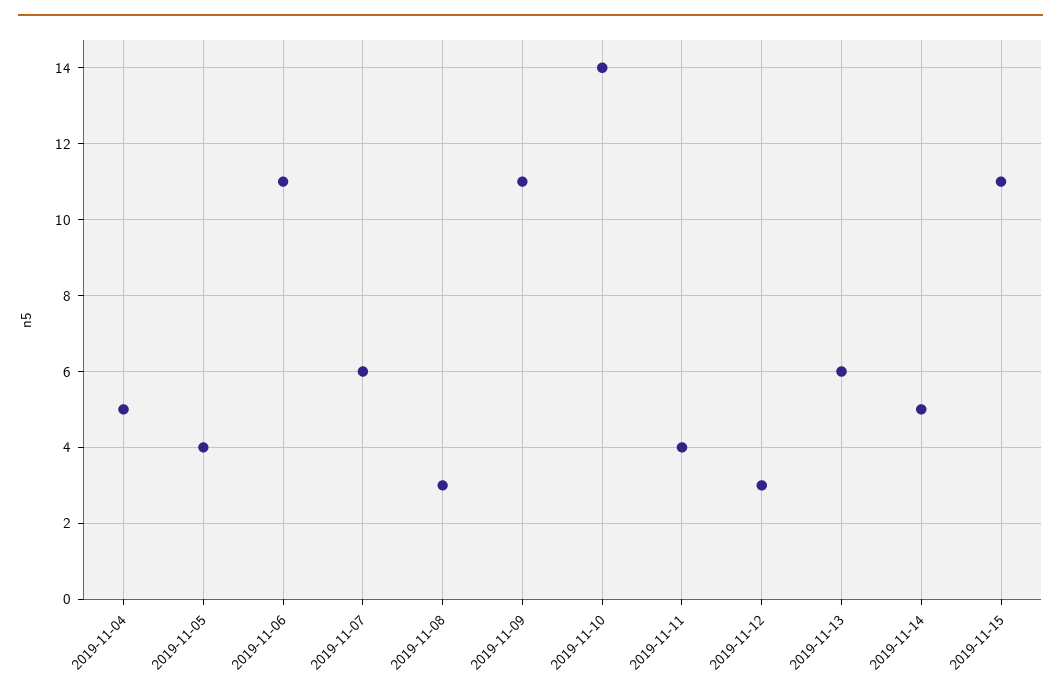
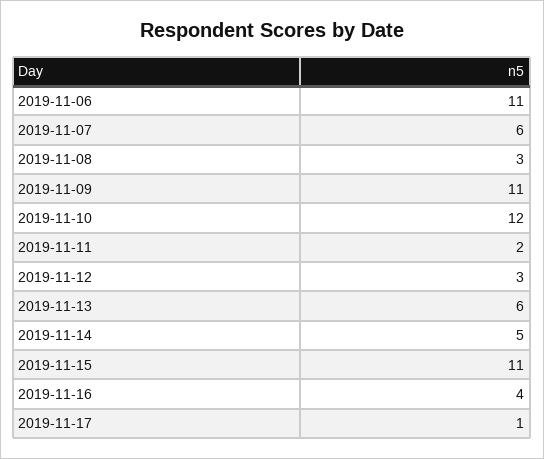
2019-11-04: 5 -> none
2019-11-05: 4 -> none
2019-11-10: 14 -> 12
2019-11-11: 4 -> 2
2019-11-16: none -> 4
2019-11-17: none -> 1

